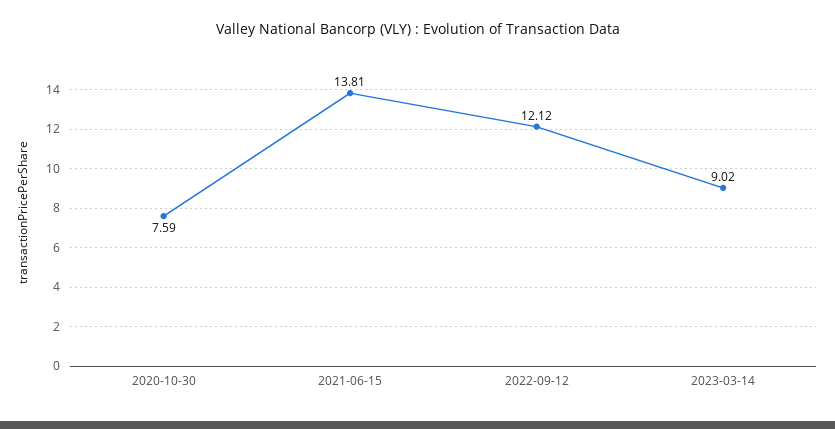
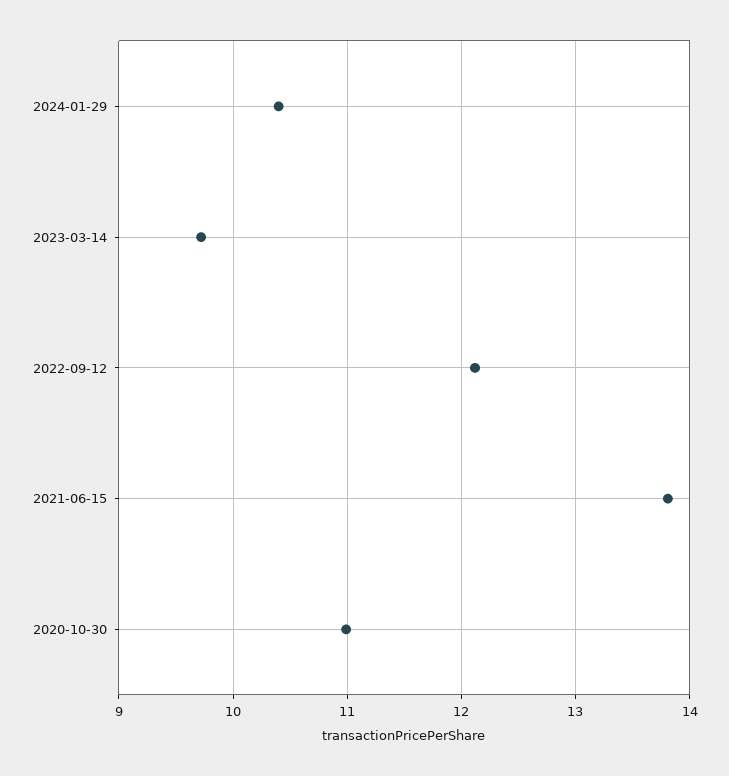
2020-10-30: 7.59 -> 11
2023-03-14: 9.02 -> 9.7
2024-01-29: none -> 10.4

